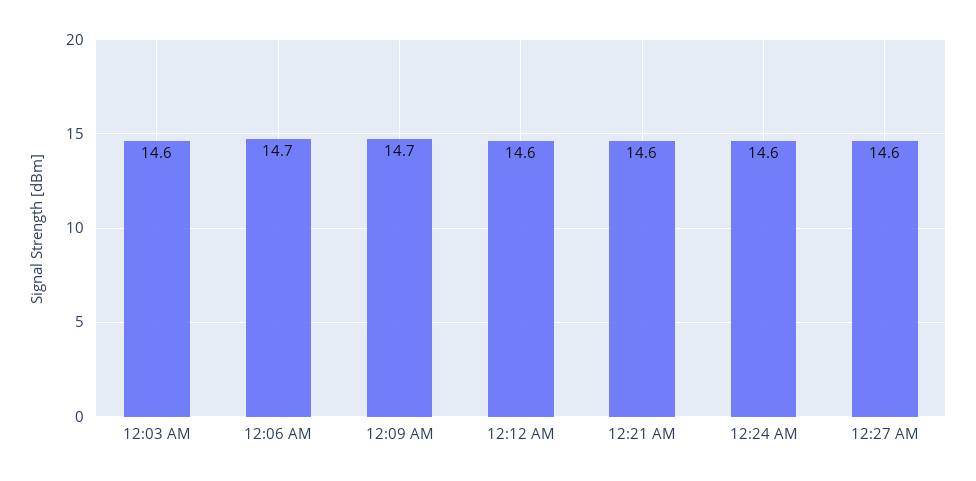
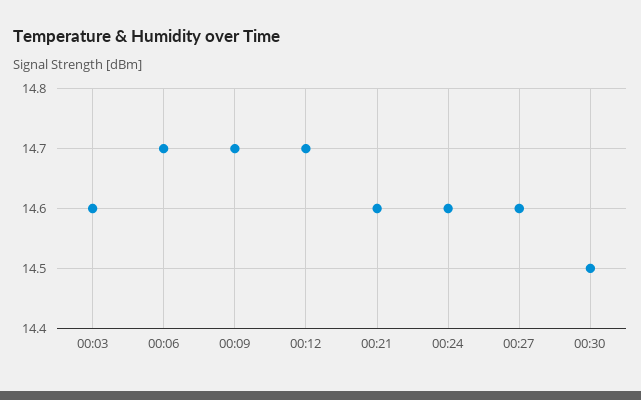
12:12 AM: 14.6 -> 14.7
00:30: none -> 14.5

